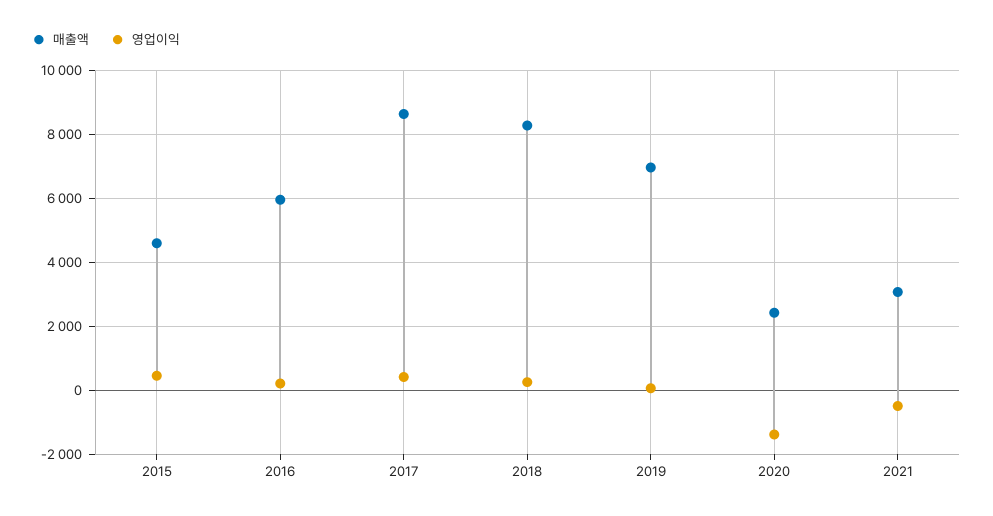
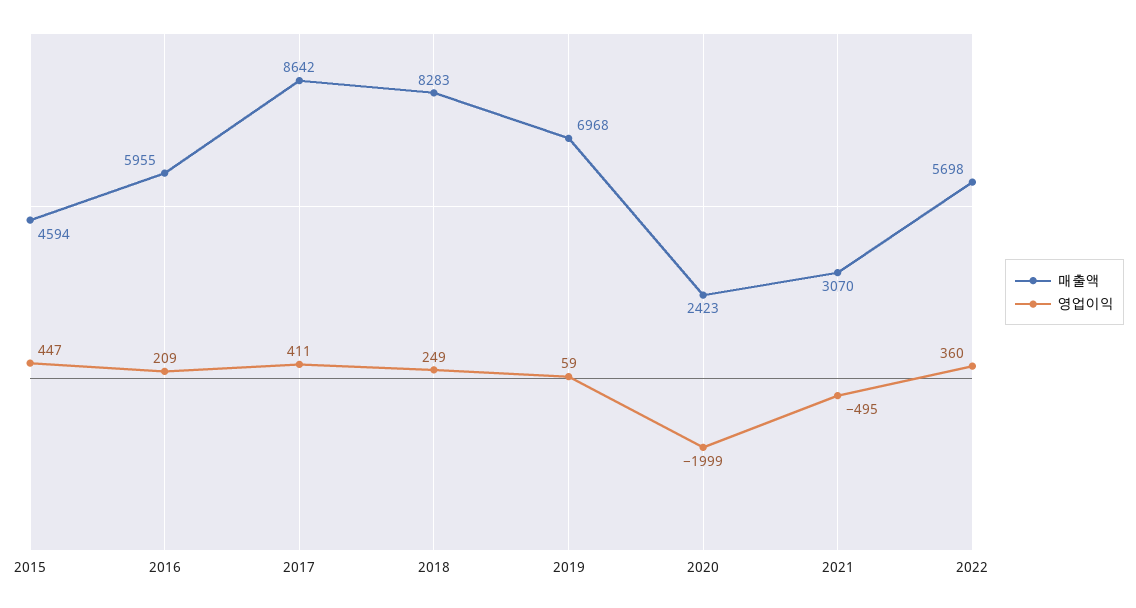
영업이익, 2020: -1400 -> -1999
매출액, 2022: none -> 5698
영업이익, 2022: none -> 360

